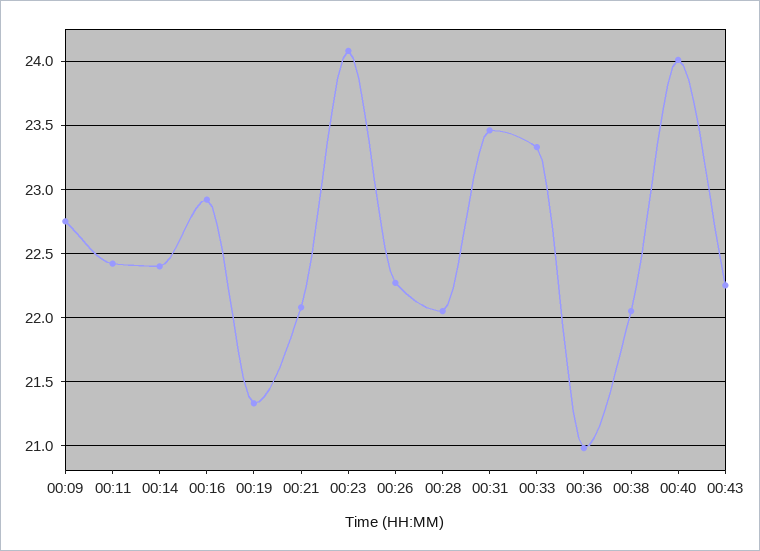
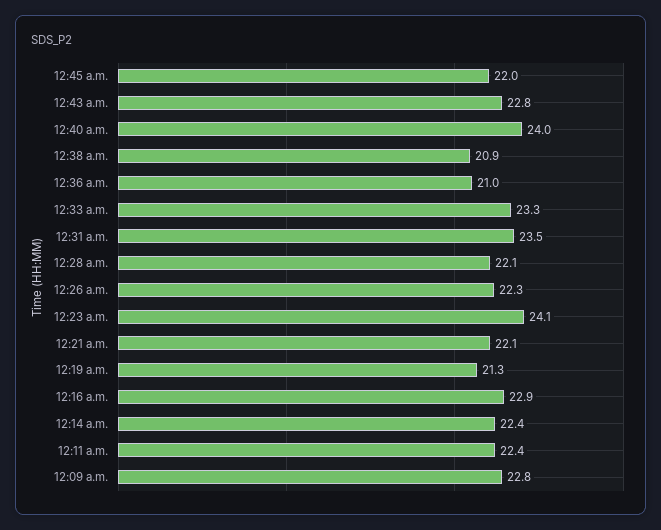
00:38: 22.05 -> 20.9
00:43: 22.25 -> 22.8
12:45 a.m.: none -> 22

